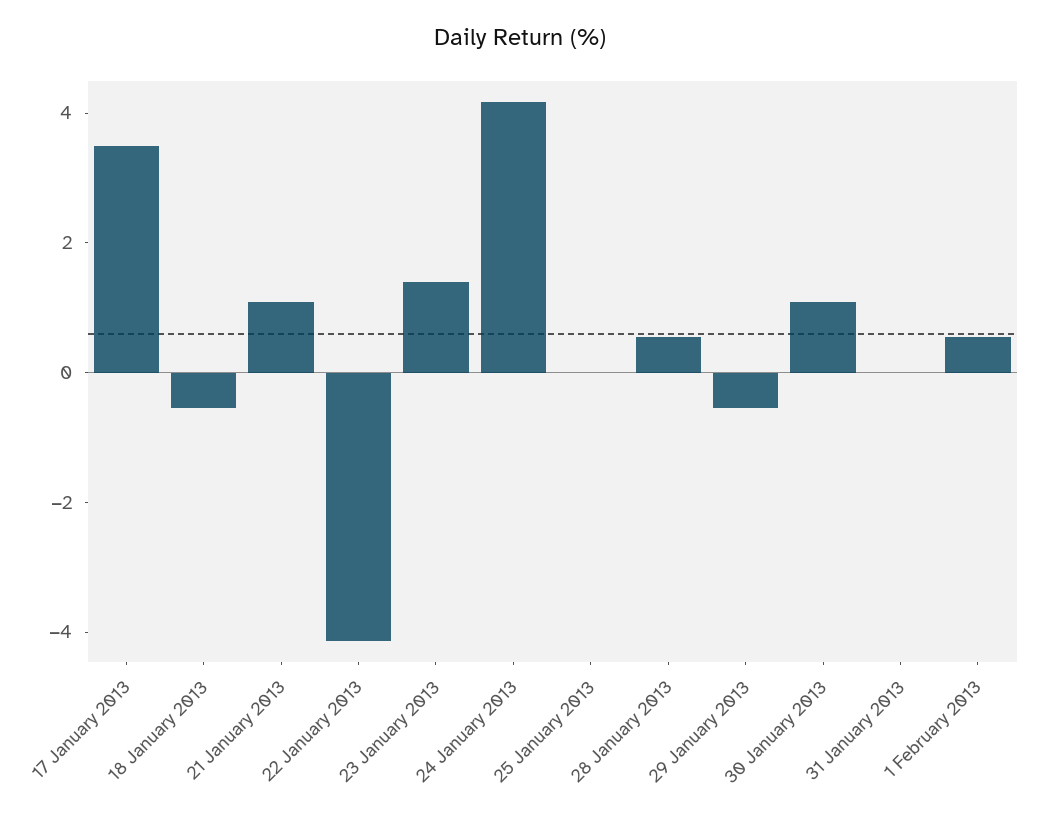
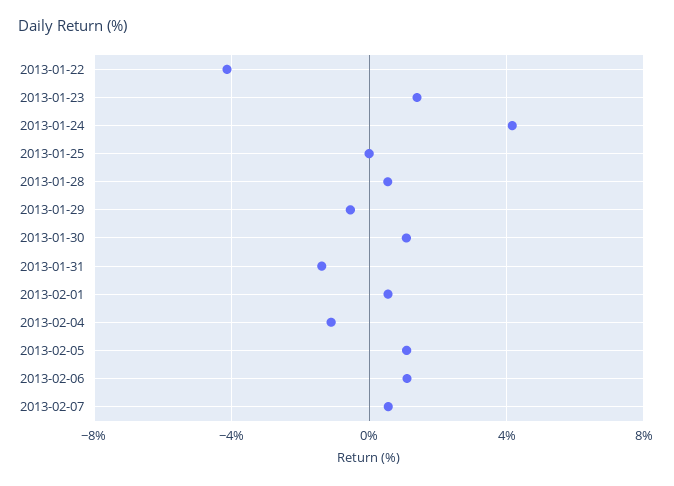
17 January 2013: 3.5 -> none
18 January 2013: -0.5 -> none
21 January 2013: 1 -> none
31 January 2013: 0 -> -1.5
2013-02-04: none -> -1
2013-02-05: none -> 1
2013-02-06: none -> 1
2013-02-07: none -> 0.5

